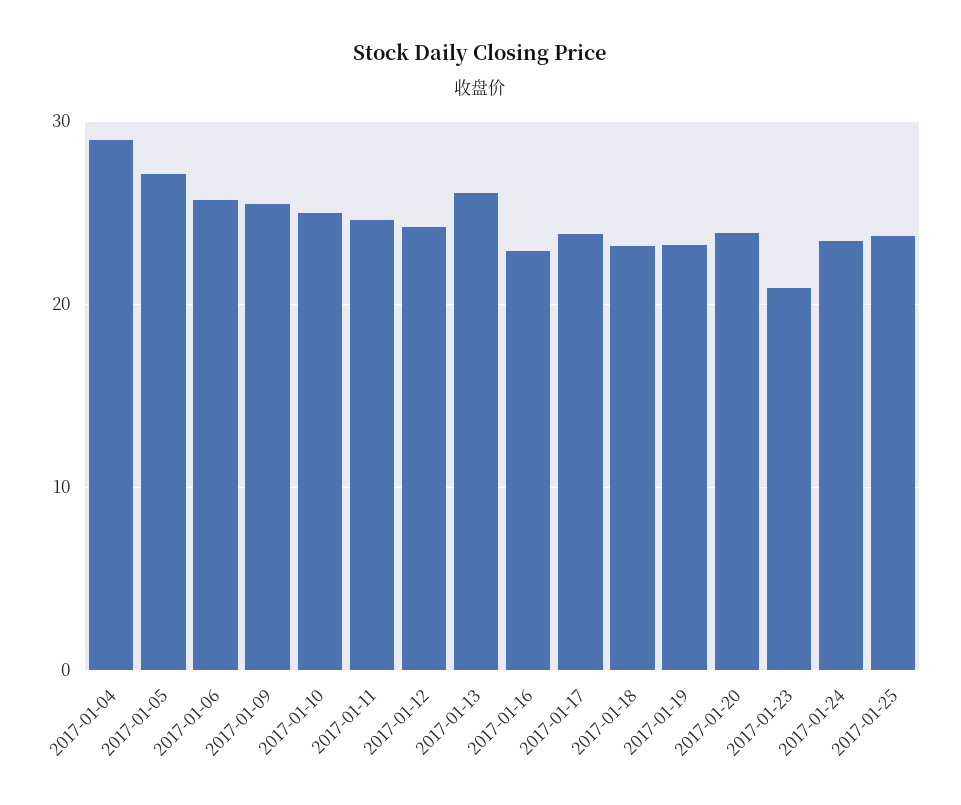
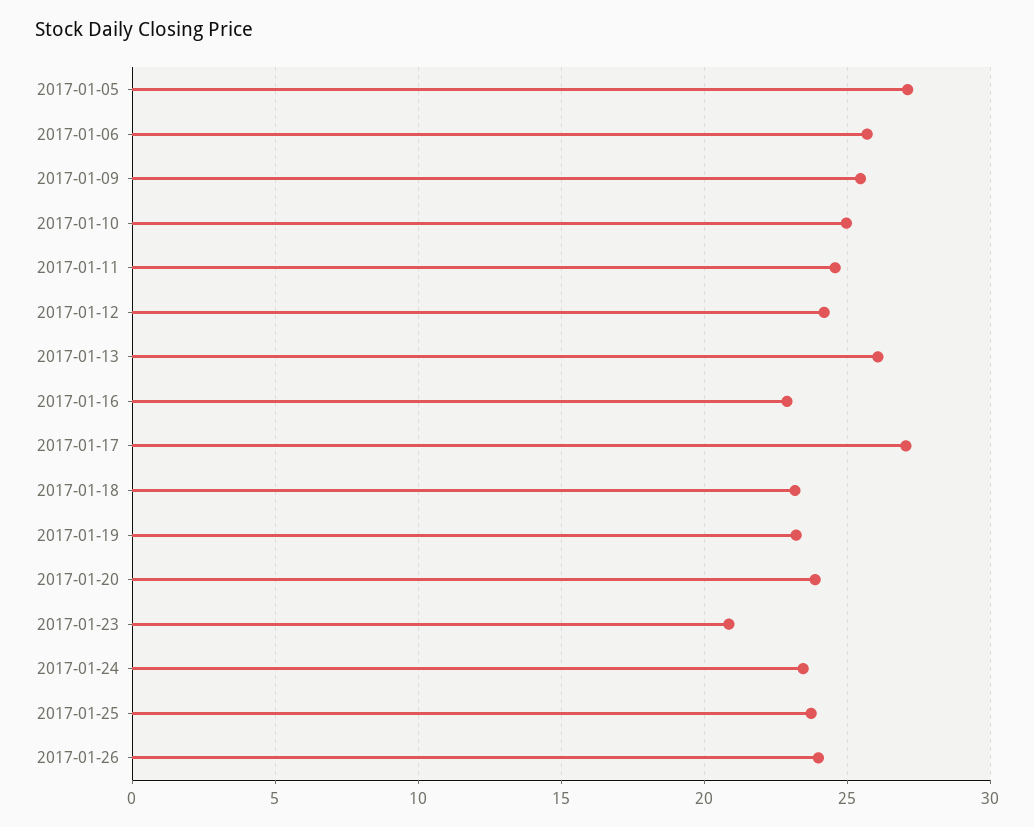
2017-01-04: 29 -> none
2017-01-17: 24 -> 27
2017-01-26: none -> 24

